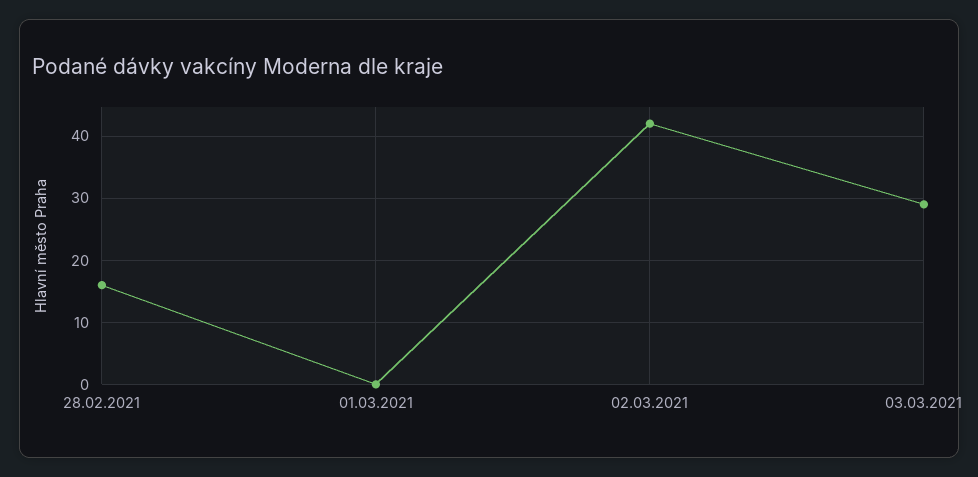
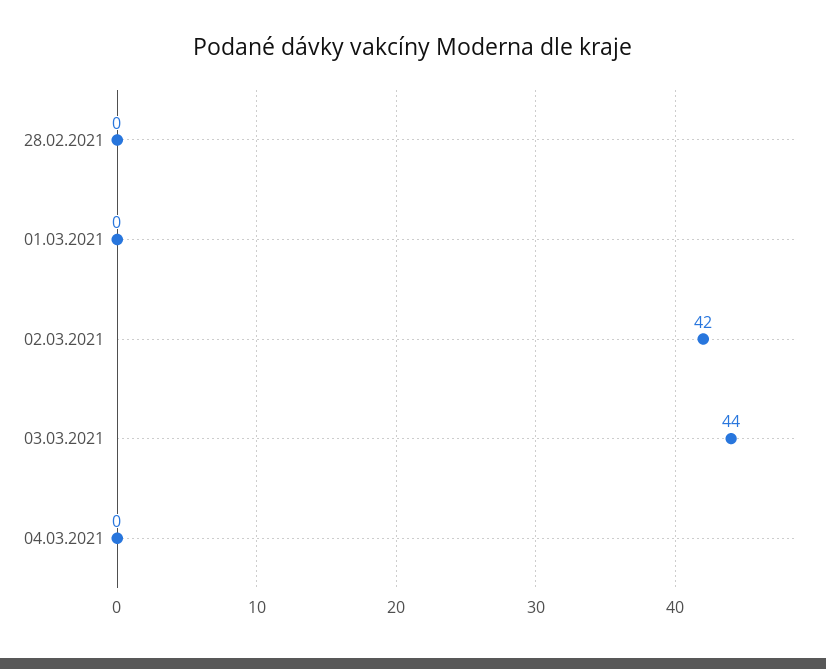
28.02.2021: 16 -> 0
03.03.2021: 29 -> 44
04.03.2021: none -> 0

